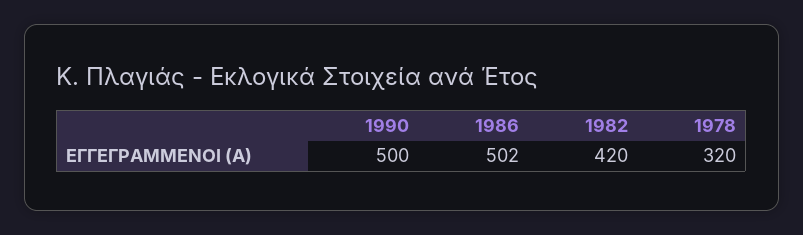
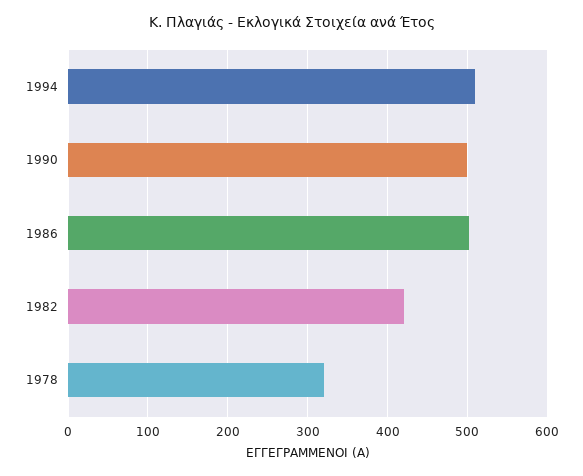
1994: none -> 510

